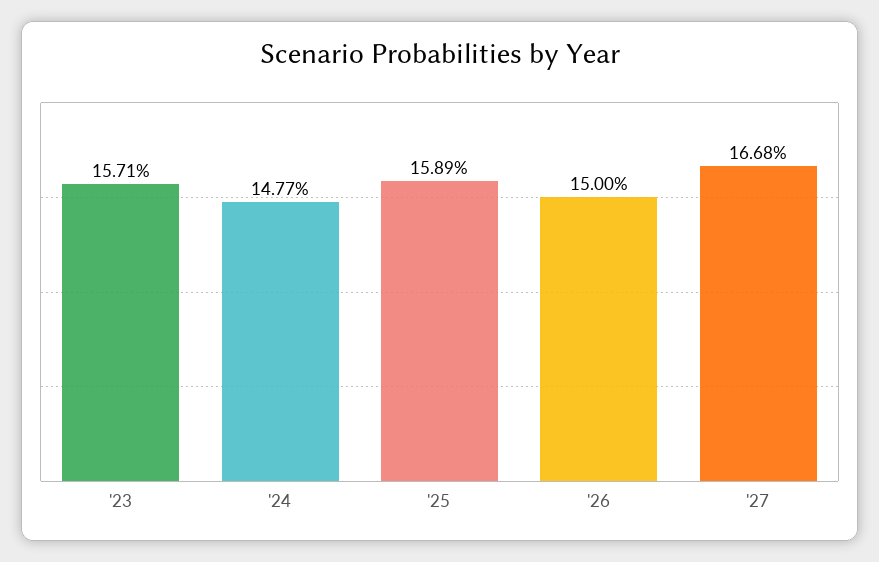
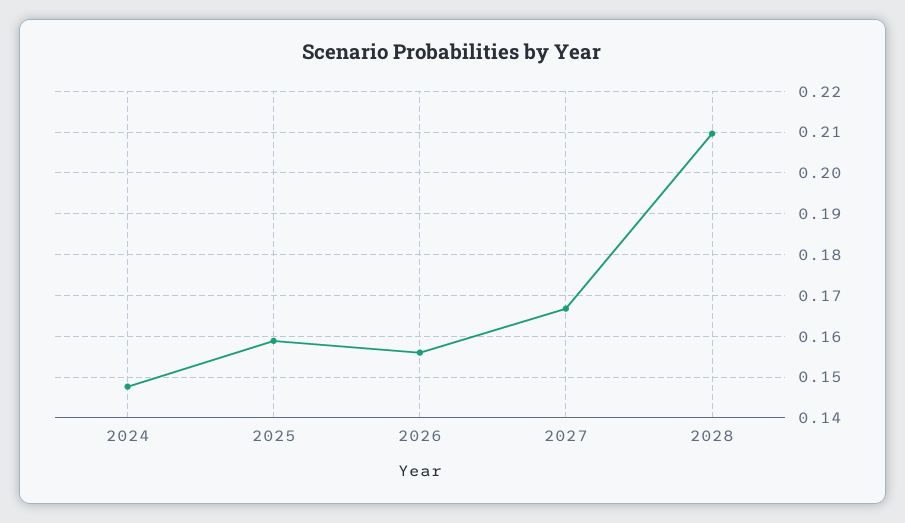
'23: 0.1571 -> none
'26: 0.15 -> 0.156
2028: none -> 0.21

